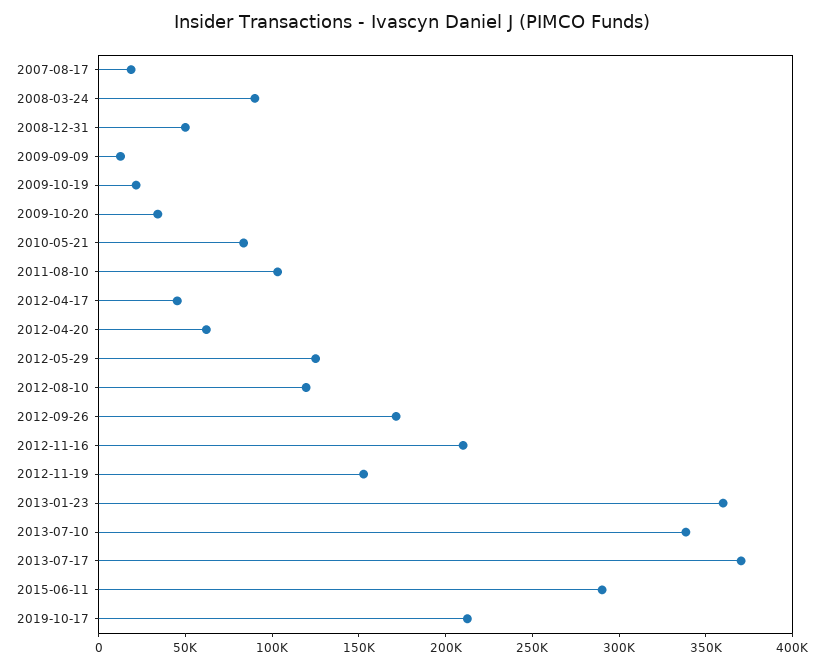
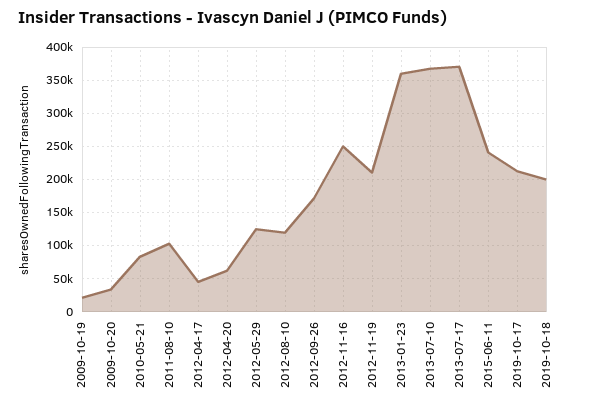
2007-08-17: 20000 -> none
2008-03-24: 90000 -> none
2008-12-31: 50000 -> none
2009-09-09: 10000 -> none
2012-11-16: 210000 -> 250000
2012-11-19: 150000 -> 210000
2013-07-10: 340000 -> 370000
2015-06-11: 290000 -> 240000
2019-10-18: none -> 200000

